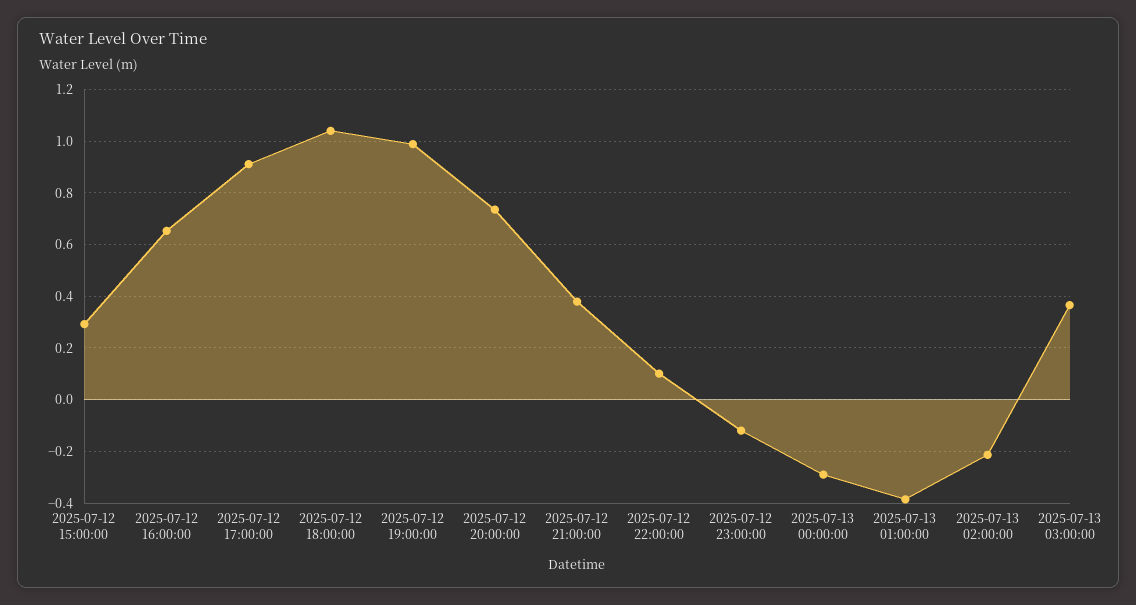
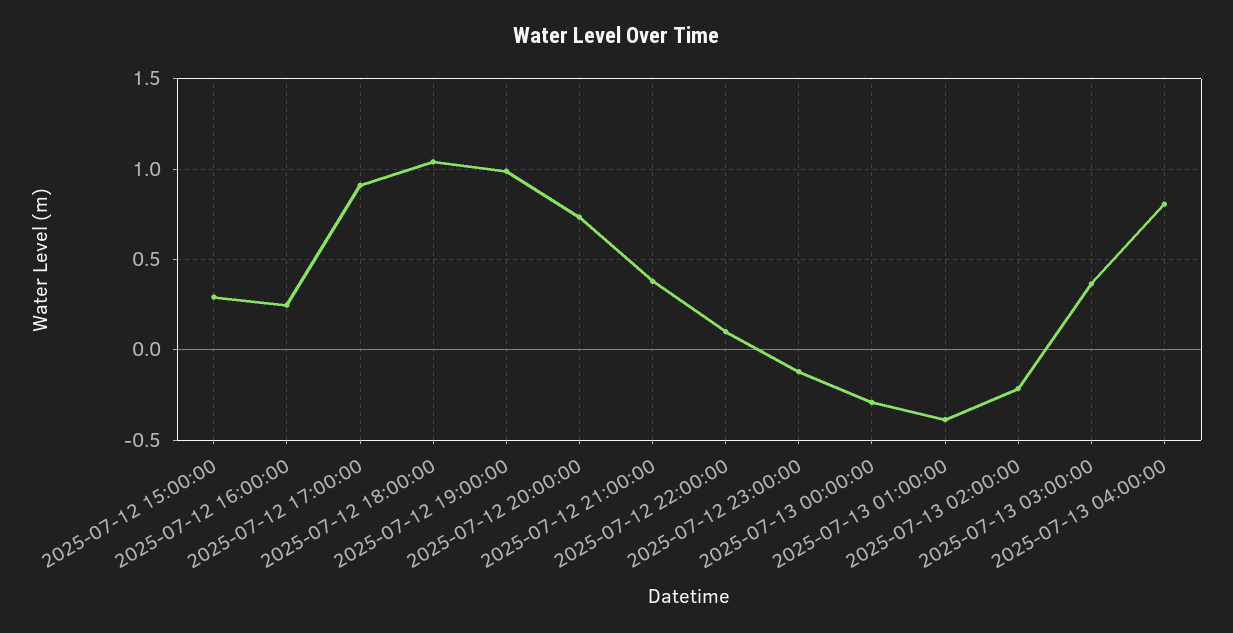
2025-07-12 16:00:00: 0.65 -> 0.25
2025-07-13 04:00:00: none -> 0.8

